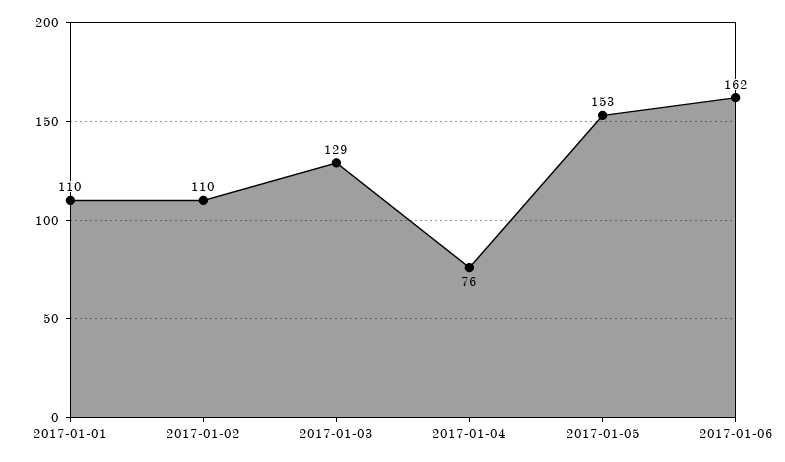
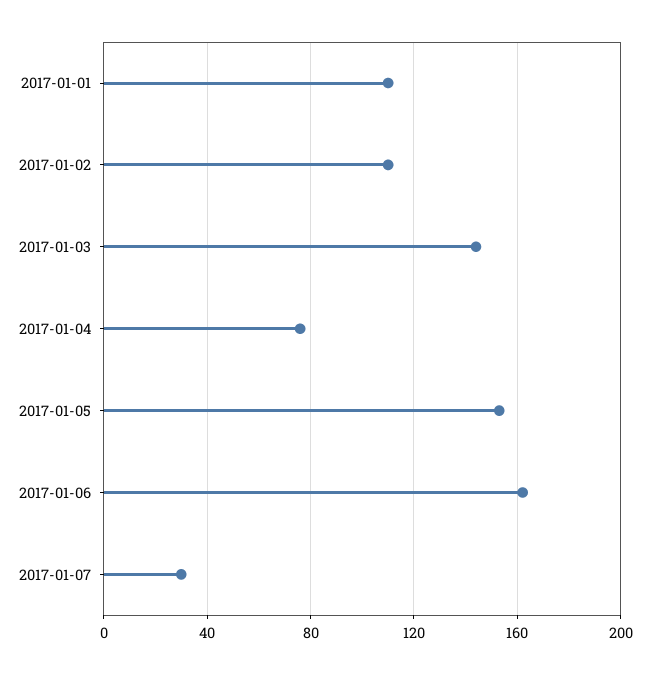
2017-01-03: 129 -> 145
2017-01-07: none -> 30

